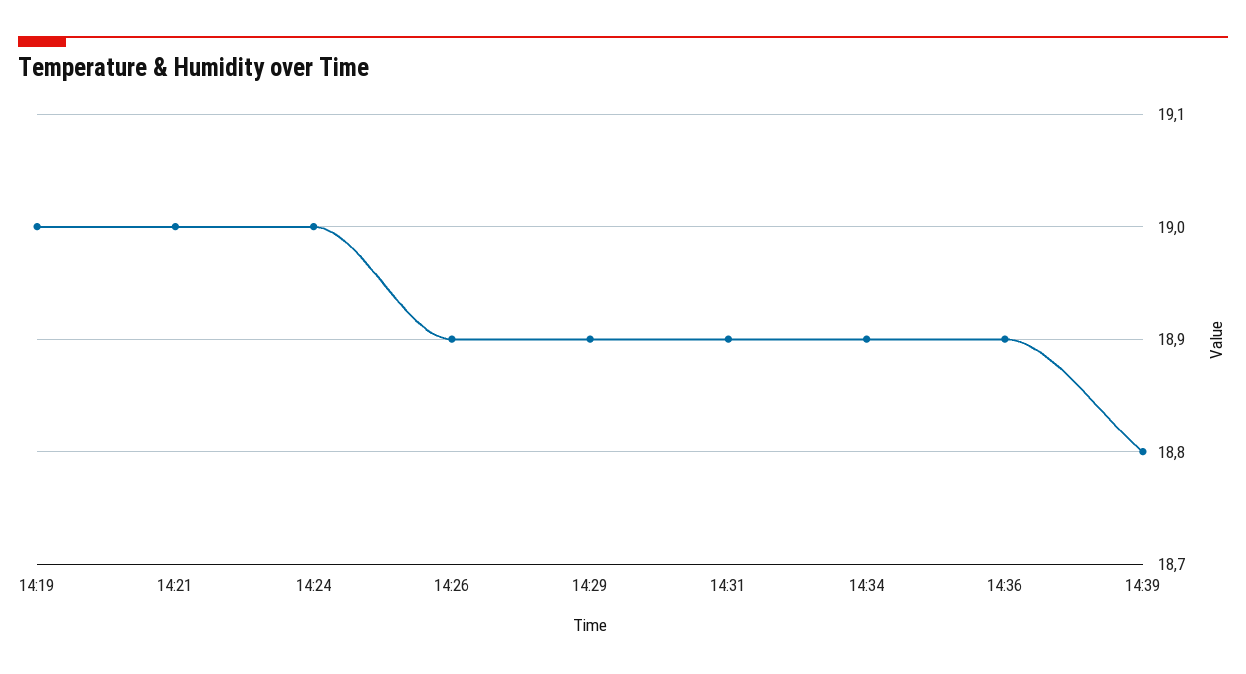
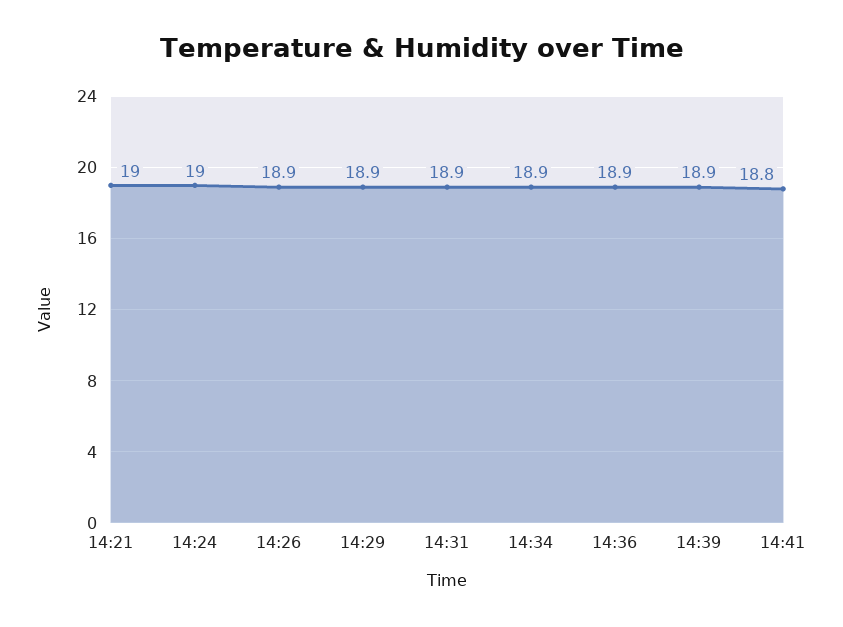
14:19: 19 -> none
14:39: 18.8 -> 18.9
14:41: none -> 18.8

